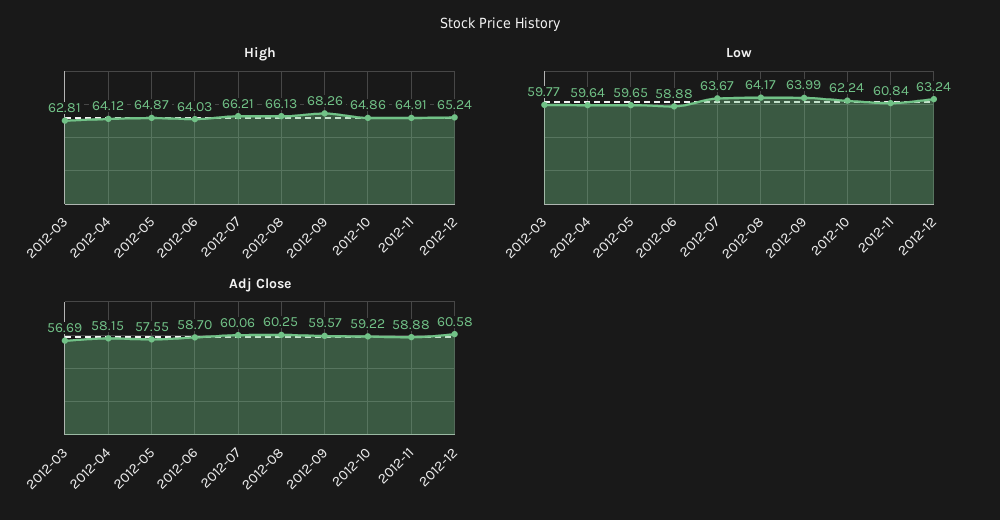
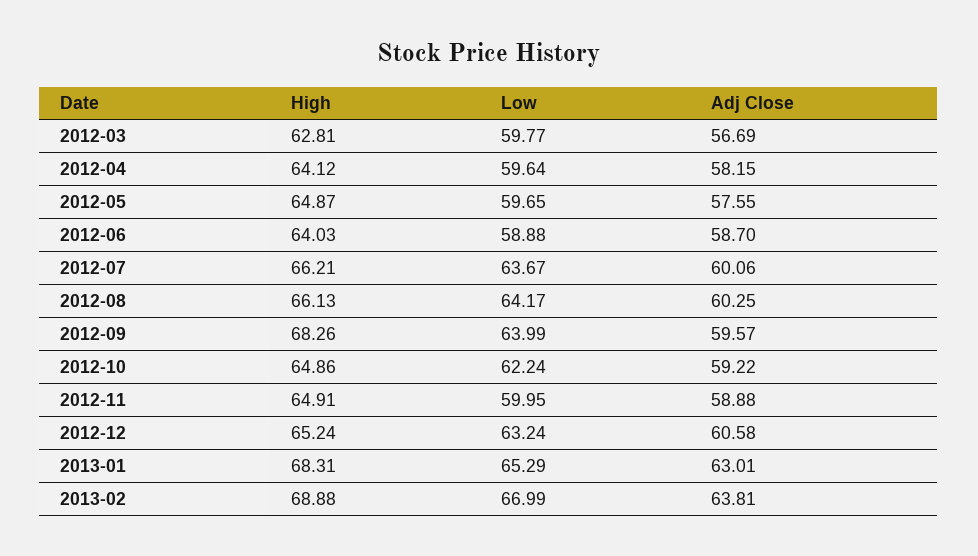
Low, 2012-11: 60.84 -> 59.95
High, 2013-01: none -> 68.31
Low, 2013-01: none -> 65.29
Adj Close, 2013-01: none -> 63.01
High, 2013-02: none -> 68.88
Low, 2013-02: none -> 66.99
Adj Close, 2013-02: none -> 63.81

